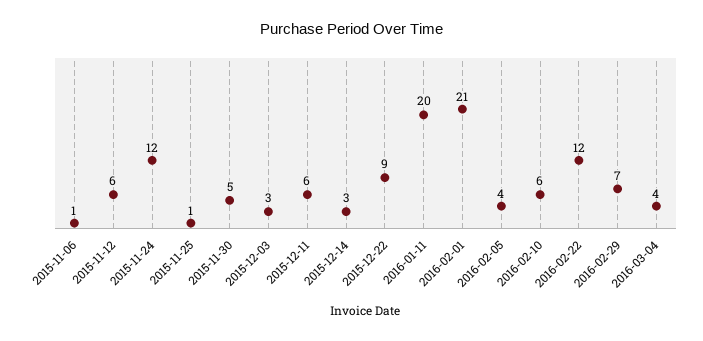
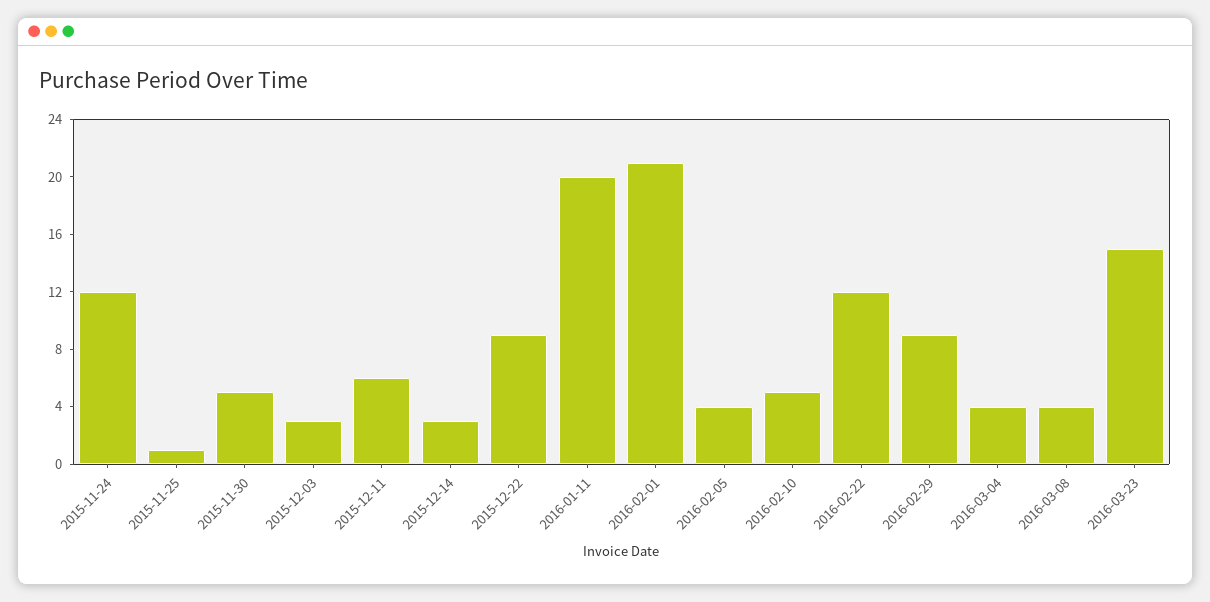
2015-11-06: 1 -> none
2015-11-12: 6 -> none
2016-02-10: 6 -> 5
2016-02-29: 7 -> 9
2016-03-08: none -> 4
2016-03-23: none -> 15

